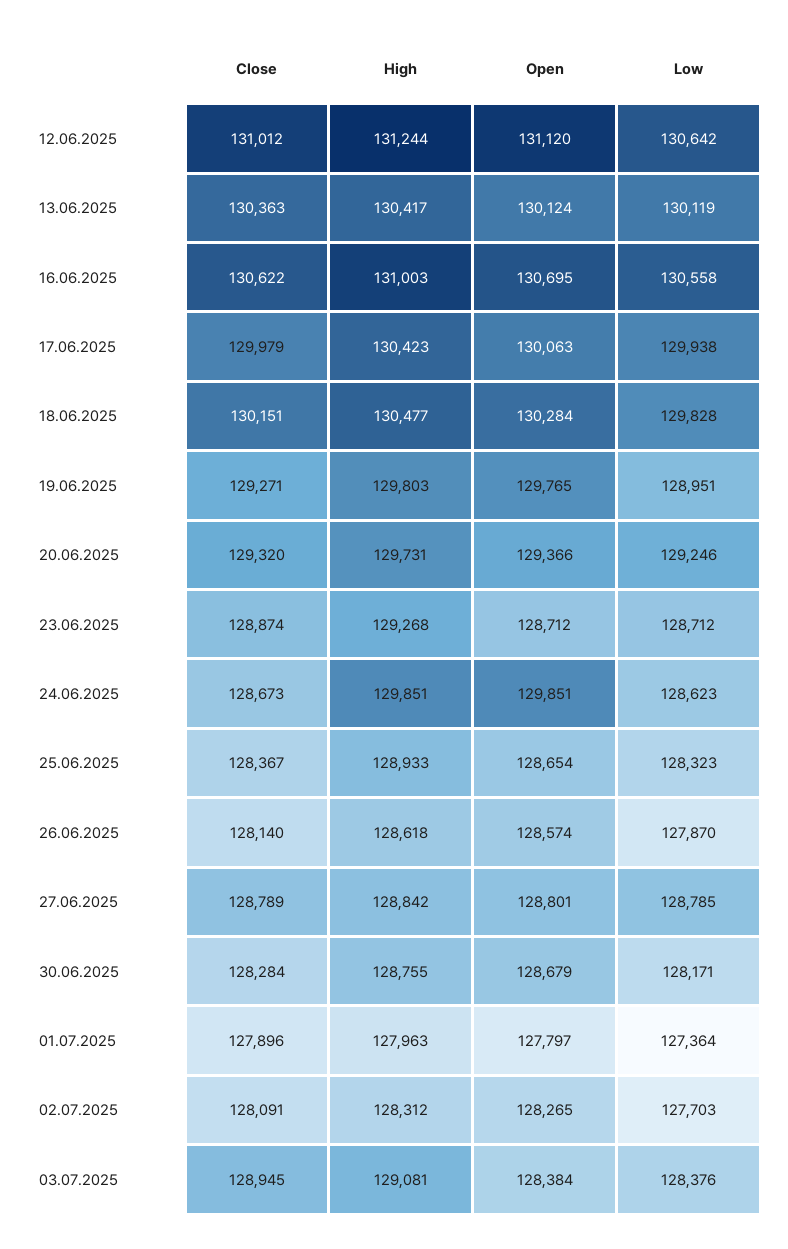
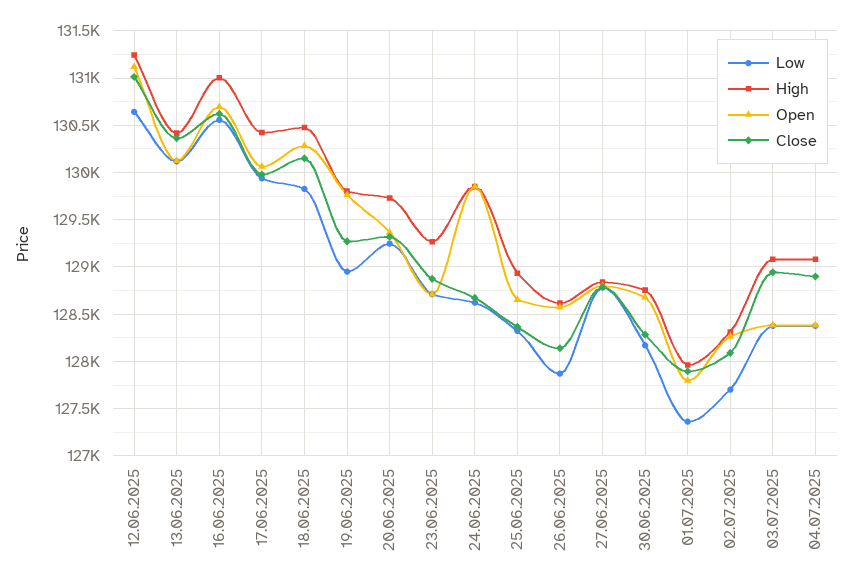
Low, 04.07.2025: none -> 128400
High, 04.07.2025: none -> 129100
Open, 04.07.2025: none -> 128400
Close, 04.07.2025: none -> 128900

